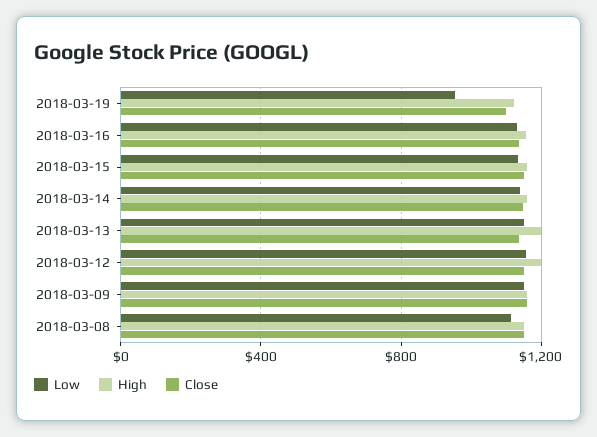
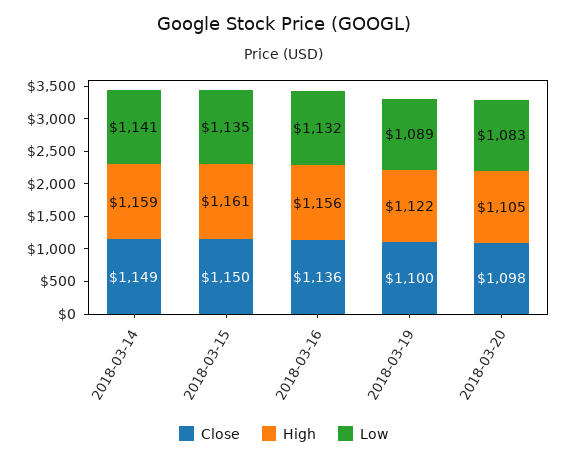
Low, 2018-03-19: 950 -> 1089
Low, 2018-03-13: 1150 -> none
High, 2018-03-13: 1200 -> none
Close, 2018-03-13: 1150 -> none
Low, 2018-03-12: 1150 -> none
High, 2018-03-12: 1200 -> none
Close, 2018-03-12: 1150 -> none
Low, 2018-03-09: 1150 -> none
High, 2018-03-09: 1150 -> none
Close, 2018-03-09: 1150 -> none
Low, 2018-03-08: 1100 -> none
High, 2018-03-08: 1150 -> none
Close, 2018-03-08: 1150 -> none
Close, 2018-03-20: none -> 1098
High, 2018-03-20: none -> 1105
Low, 2018-03-20: none -> 1083

